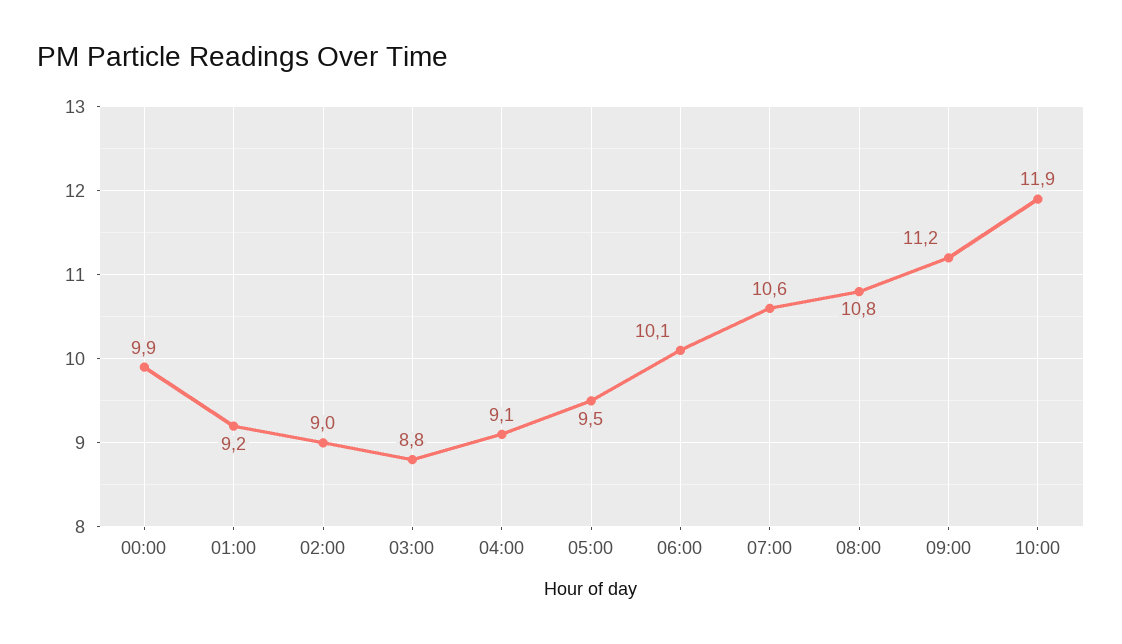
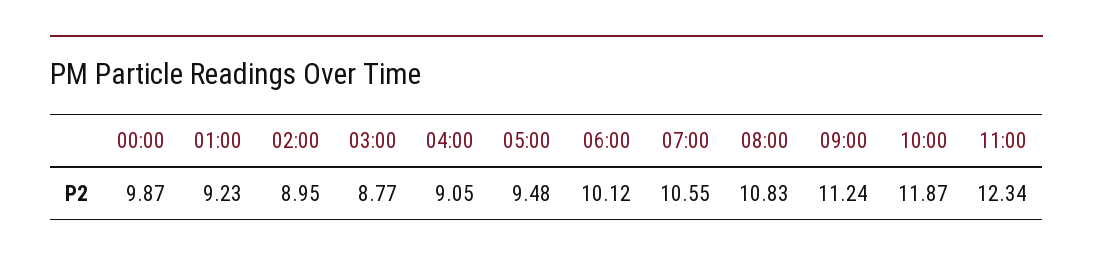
11:00: none -> 12.34

